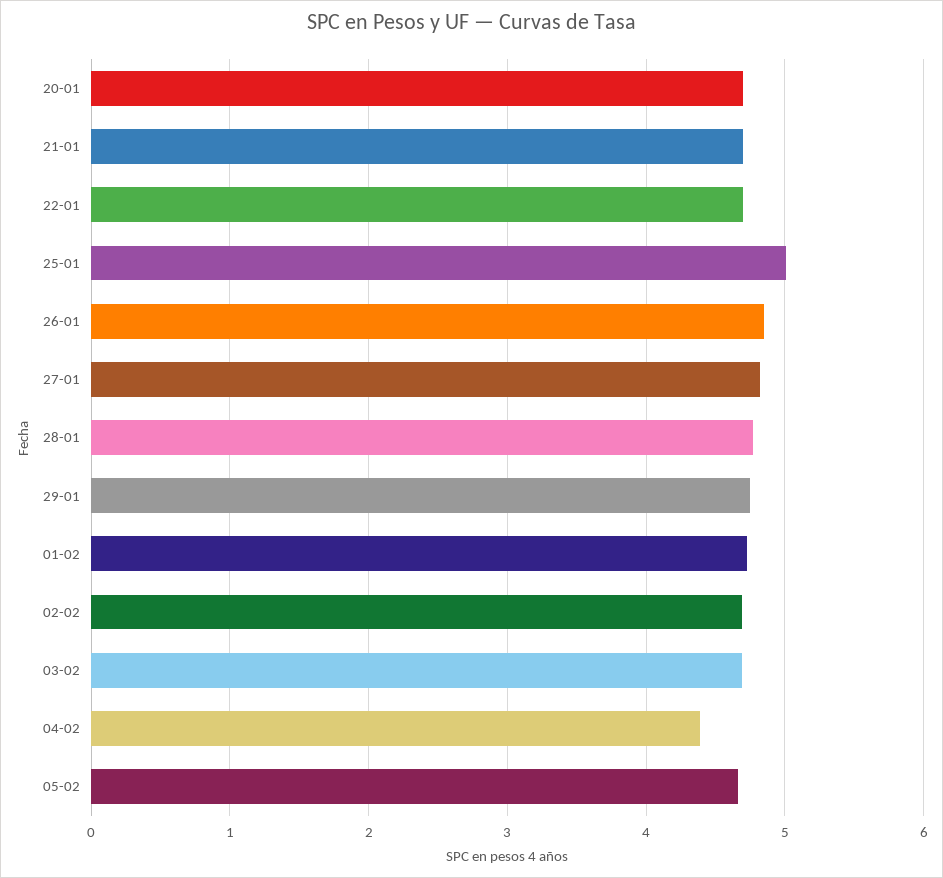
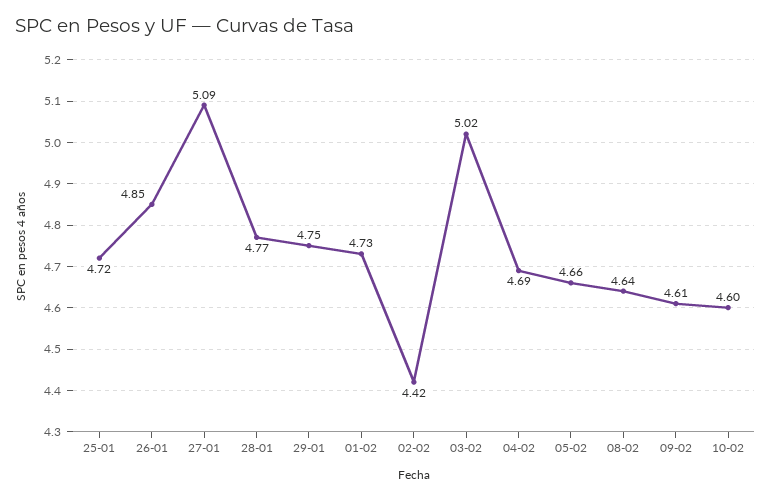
20-01: 4.7 -> none
21-01: 4.7 -> none
22-01: 4.7 -> none
25-01: 5 -> 4.72
27-01: 4.8 -> 5.09
02-02: 4.7 -> 4.42
03-02: 4.7 -> 5.02
04-02: 4.4 -> 4.69
08-02: none -> 4.64
09-02: none -> 4.61
10-02: none -> 4.6

